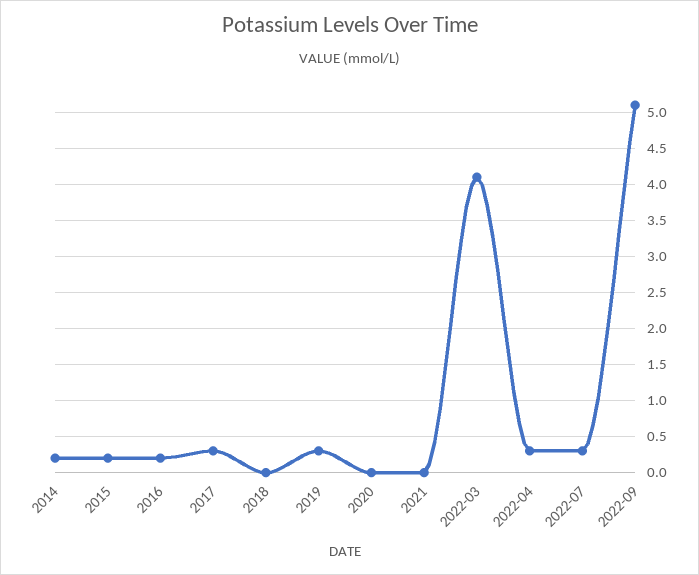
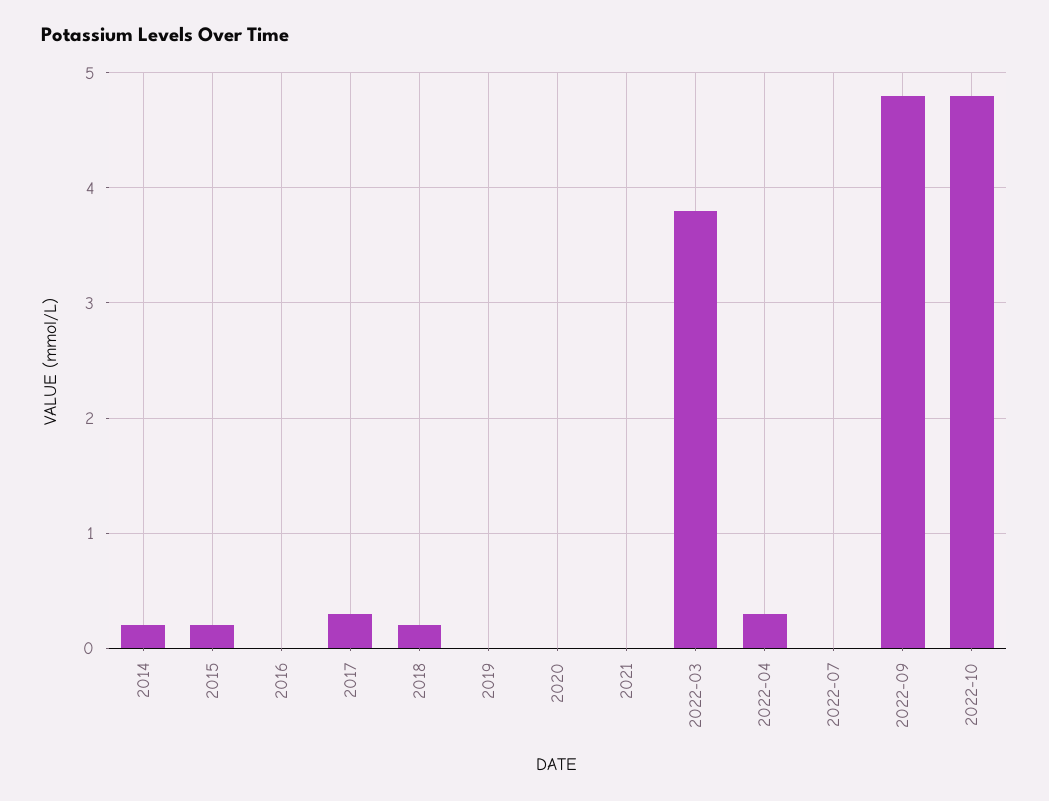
2016: 0.2 -> 0
2018: 0 -> 0.2
2019: 0.3 -> 0
2022-03: 4.1 -> 3.8
2022-07: 0.3 -> 0
2022-09: 5.1 -> 4.8
2022-10: none -> 4.8

